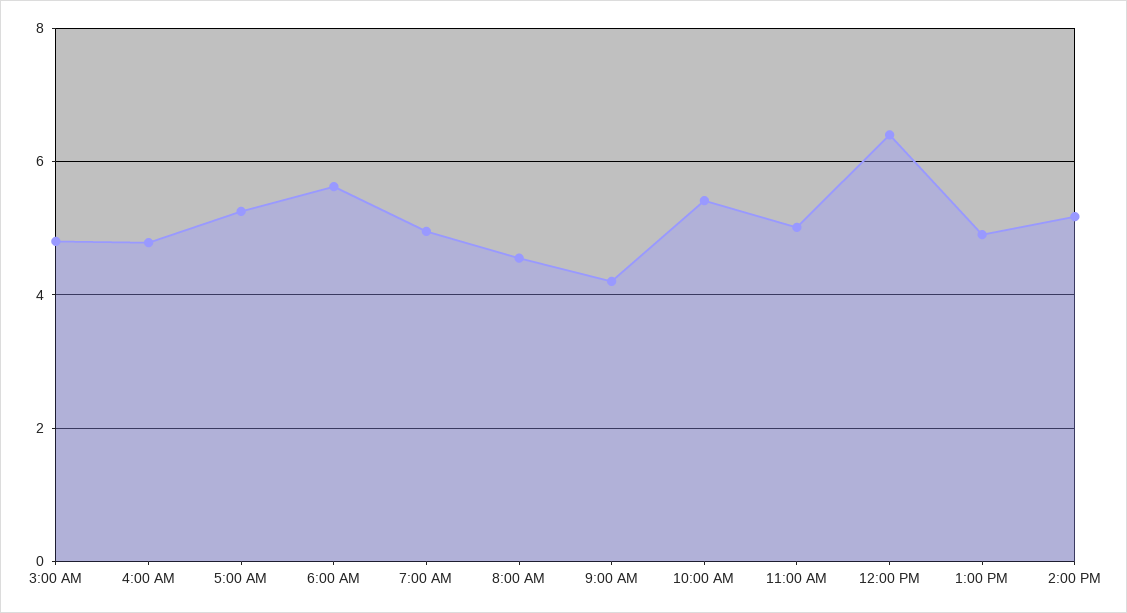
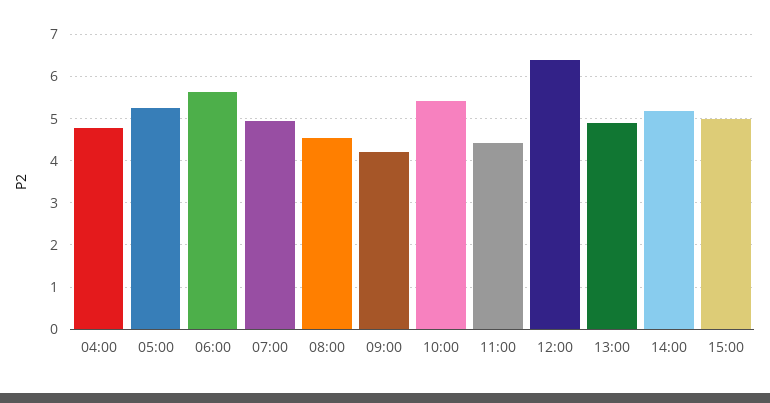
3:00 AM: 4.8 -> none
11:00 AM: 5 -> 4.4
15:00: none -> 5

